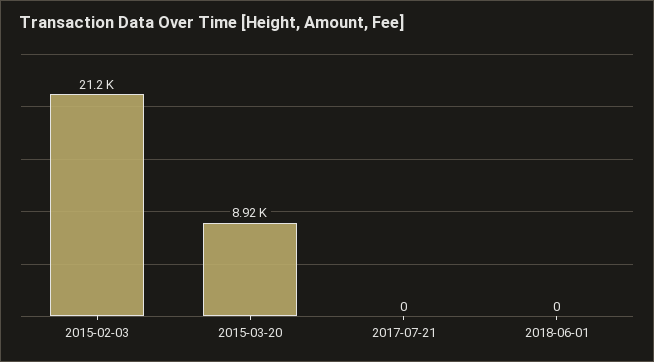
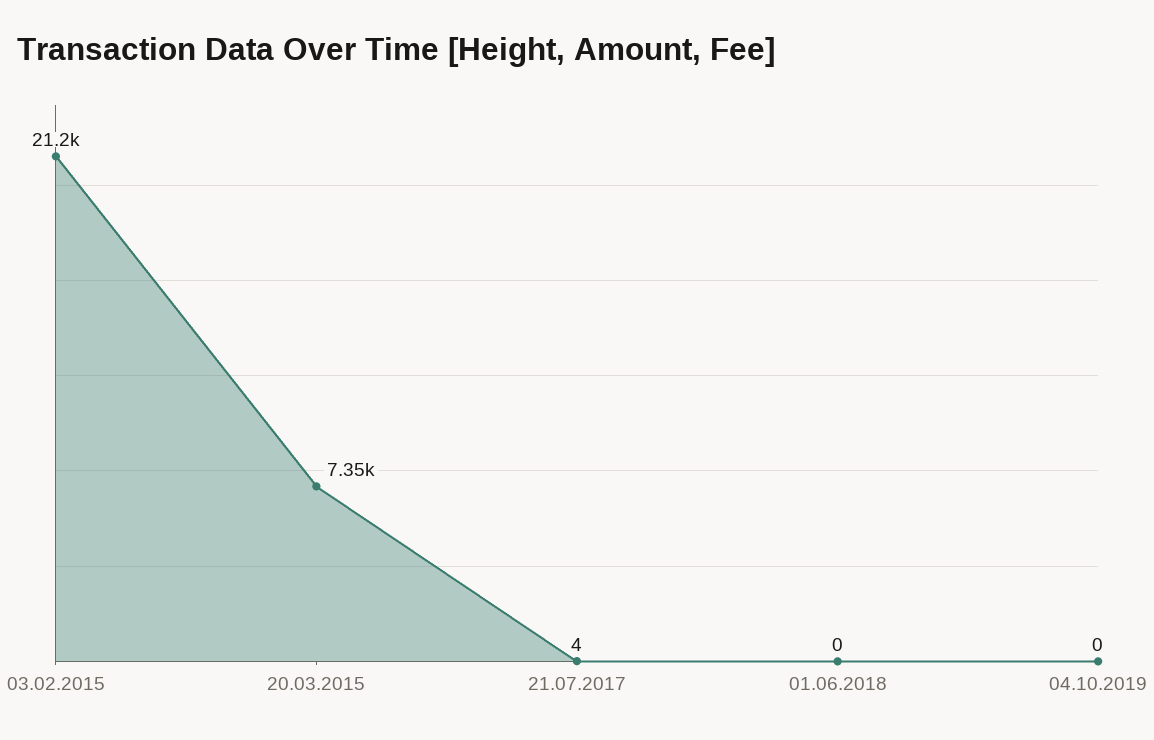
2015-03-20: 8920 -> 7350
2017-07-21: 0 -> 4
04.10.2019: none -> 0

